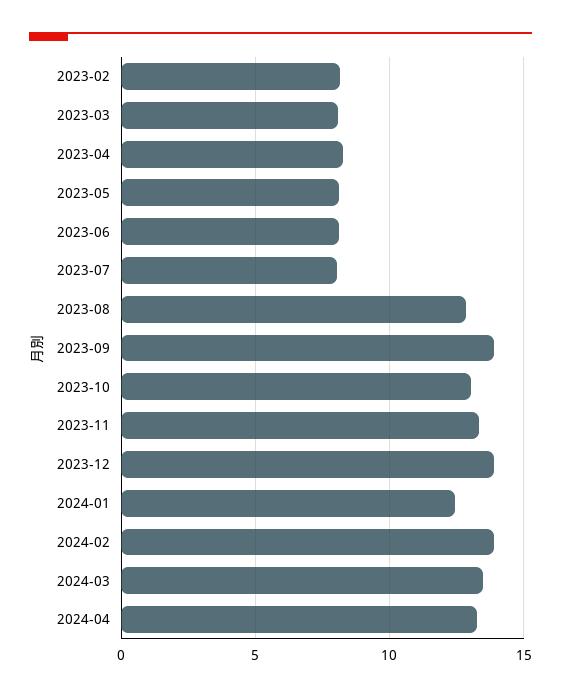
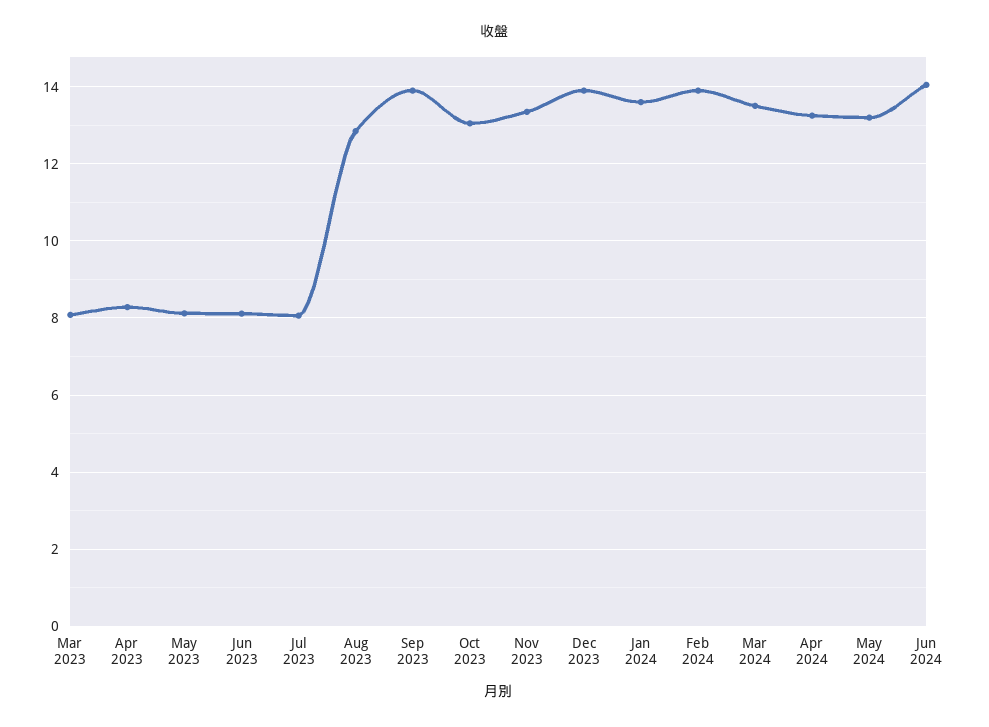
2023-02: 8 -> none
2024-01: 12.5 -> 13.6
May 2024: none -> 13.2
Jun 2024: none -> 14

